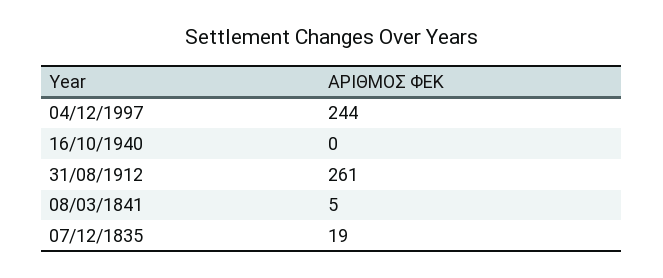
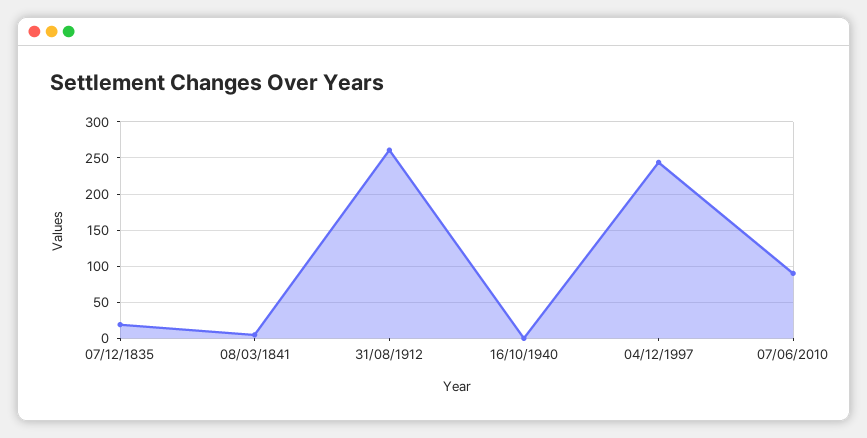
07/06/2010: none -> 90

